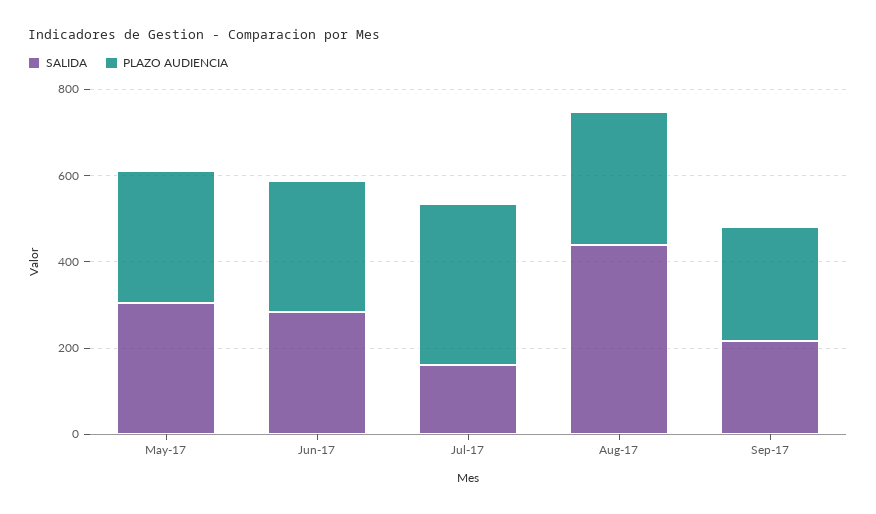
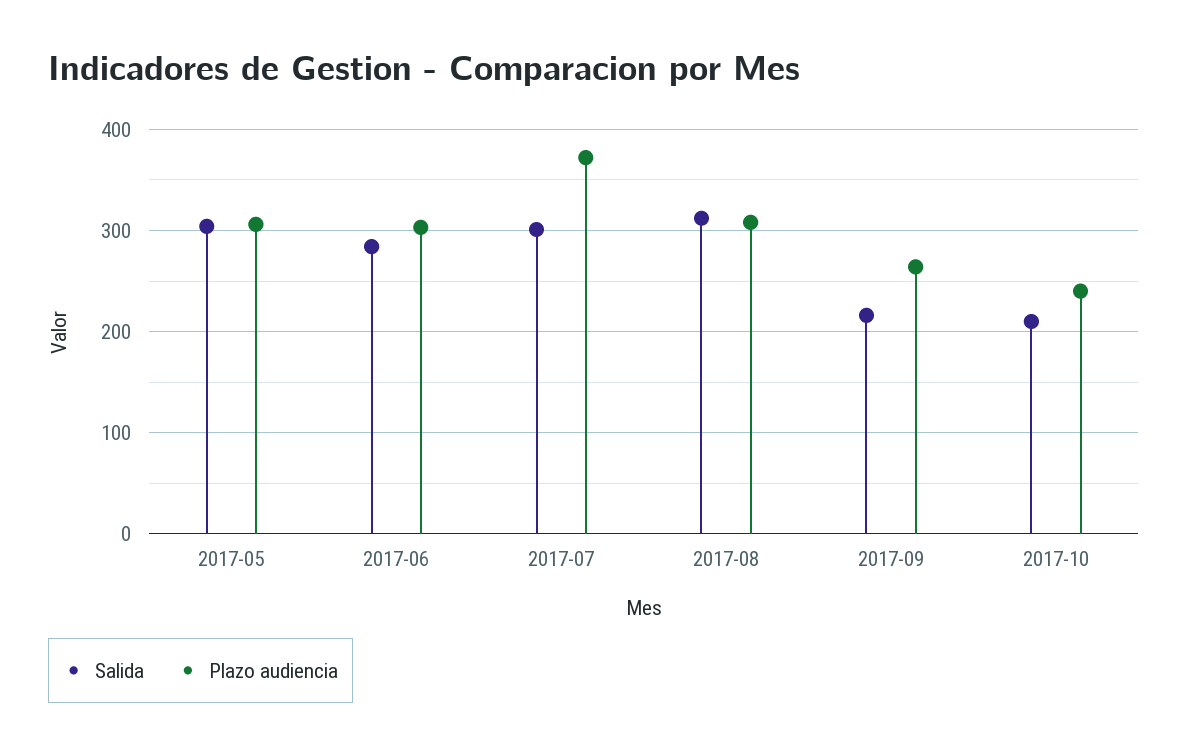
SALIDA, Jul-17: 150 -> 300
SALIDA, Aug-17: 450 -> 310
SALIDA, 2017-10: none -> 210
PLAZO AUDIENCIA, 2017-10: none -> 240

